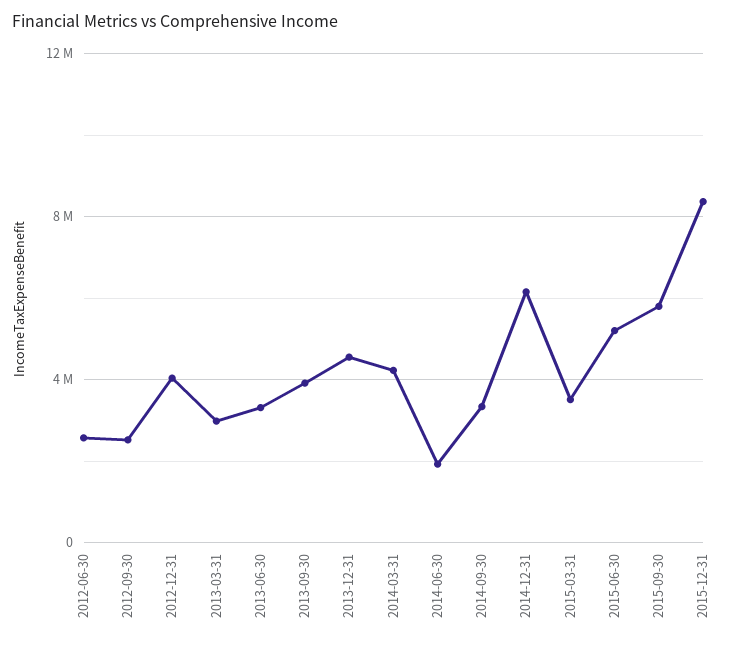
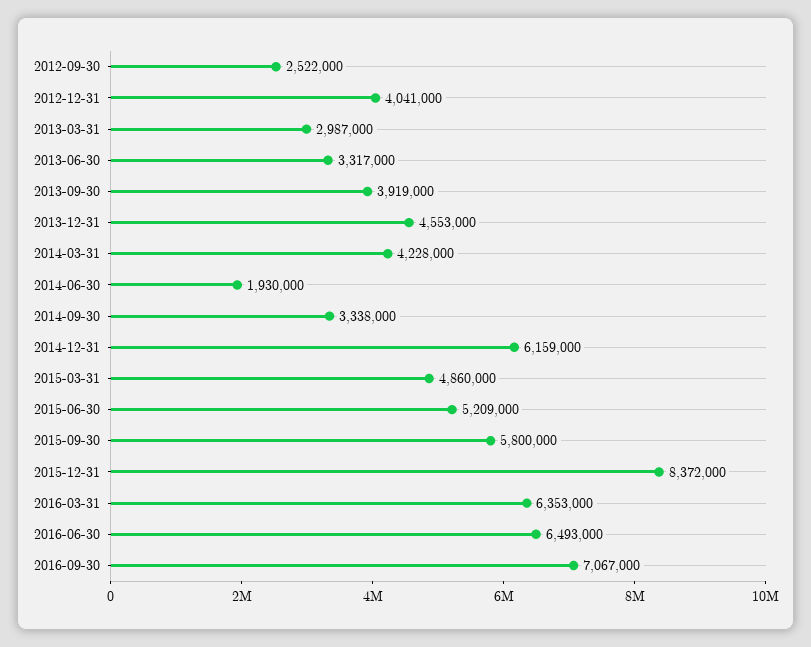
2012-06-30: 2500000 -> none
2015-03-31: 3500000 -> 4860000
2016-03-31: none -> 6353000
2016-06-30: none -> 6493000
2016-09-30: none -> 7067000

